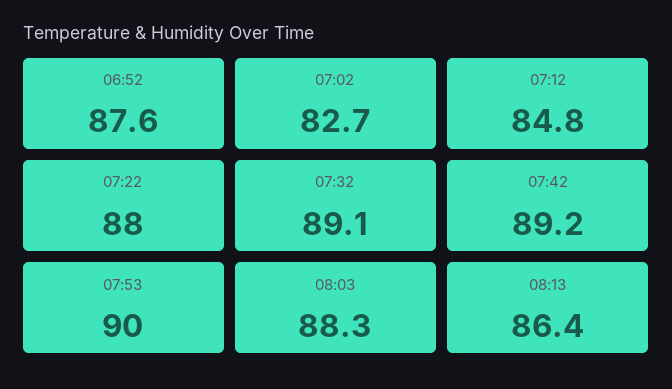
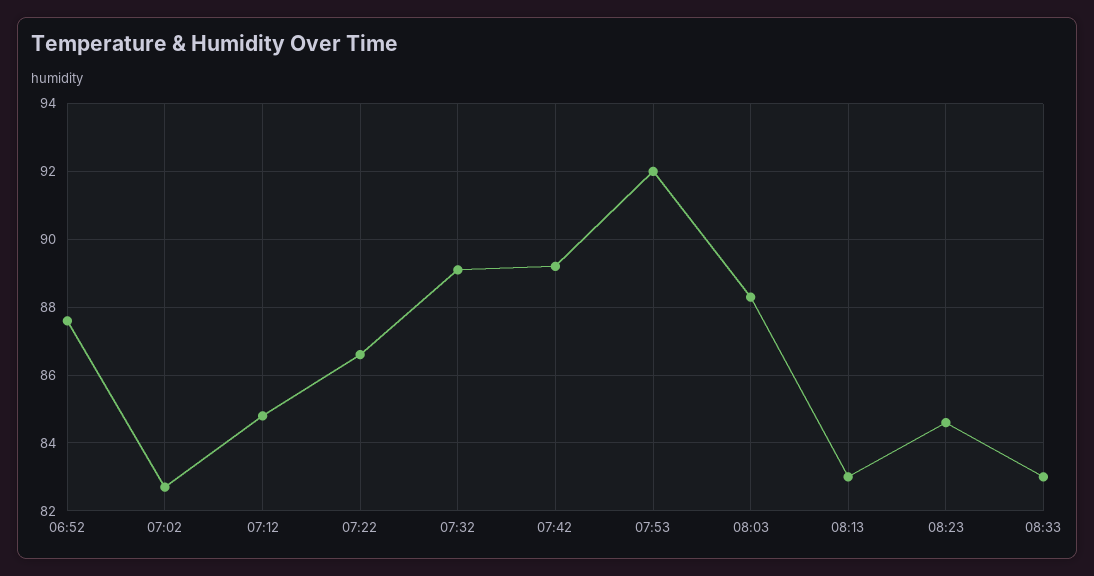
07:22: 88 -> 86.5
07:53: 90 -> 92
08:13: 86.4 -> 83
08:23: none -> 84.5
08:33: none -> 83

